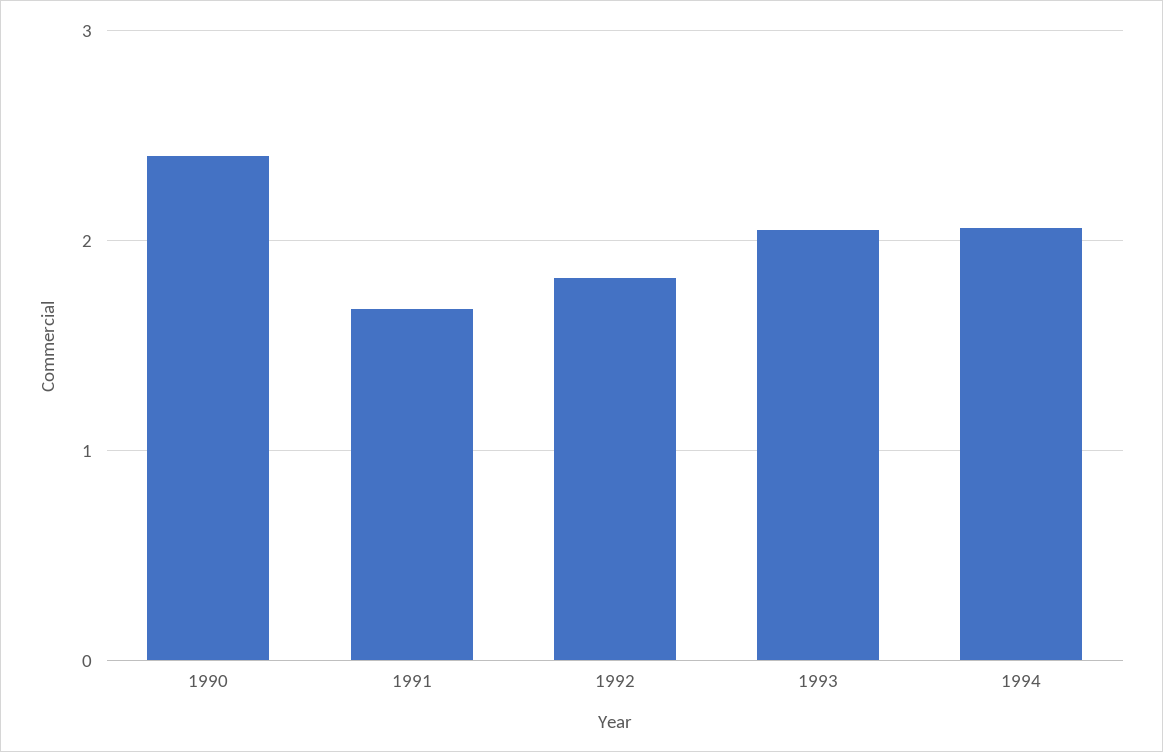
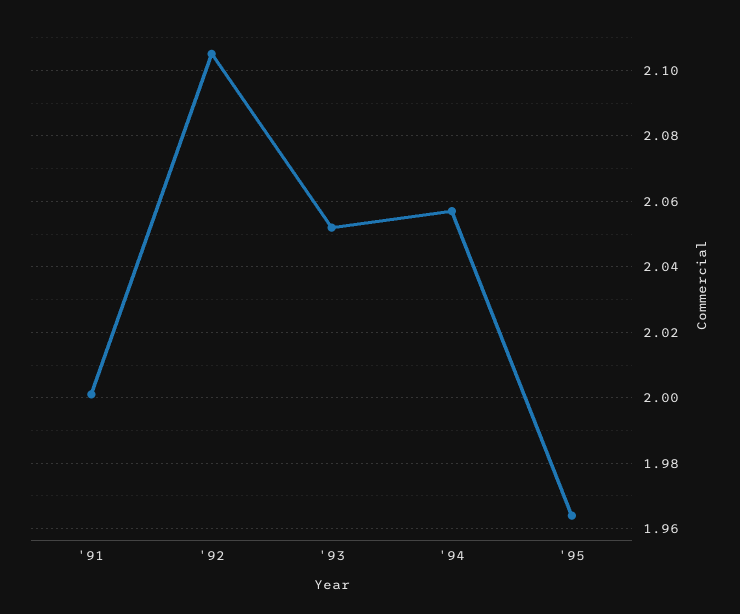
1990: 2.4 -> none
1991: 1.7 -> 2
1992: 1.8 -> 2.105
'95: none -> 1.965

